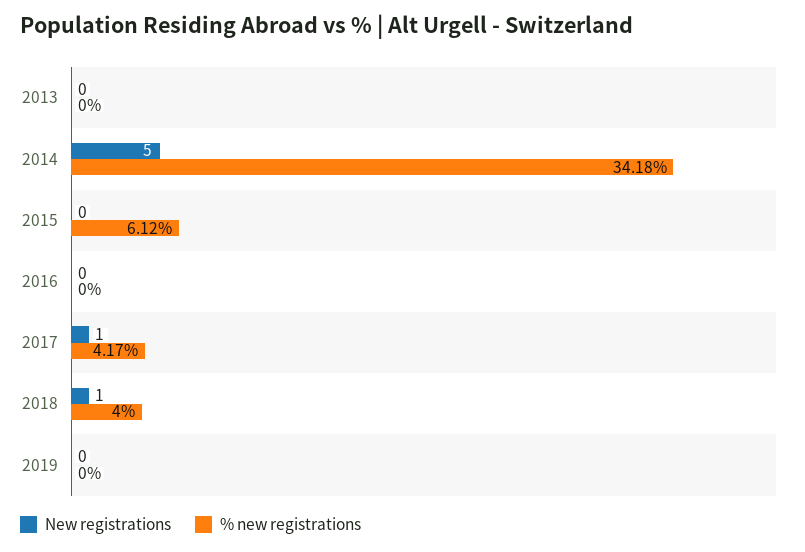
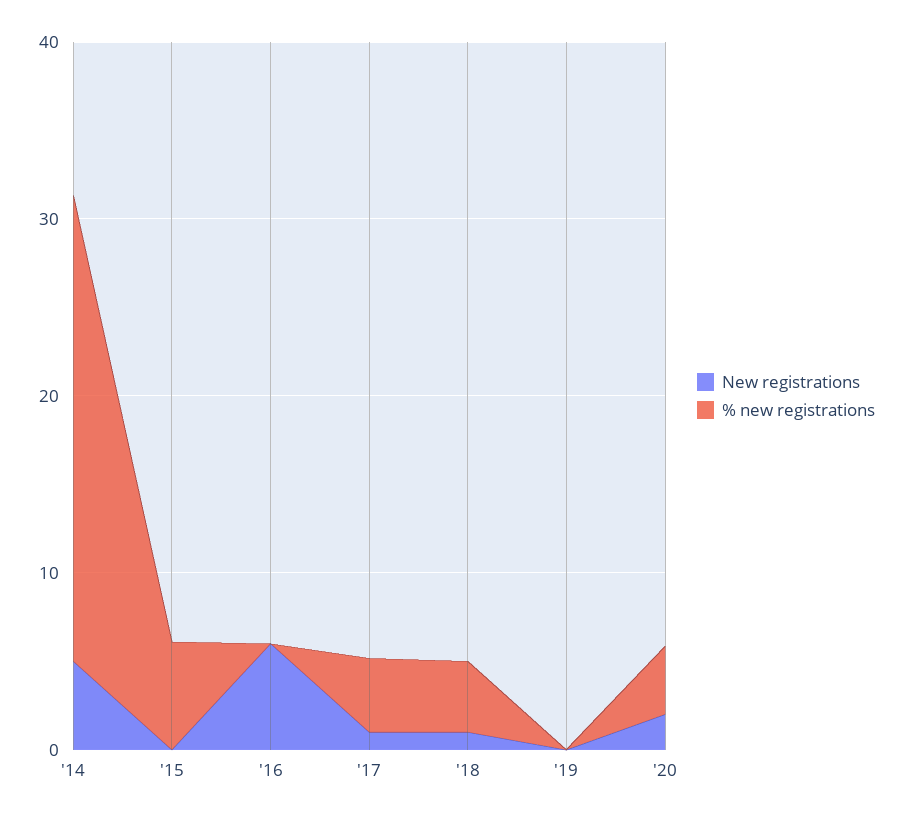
New registrations, 2013: 0 -> none
% new registrations, 2013: 0 -> none
% new registrations, 2014: 34.18 -> 26
New registrations, 2016: 0 -> 6
New registrations, '20: none -> 2
% new registrations, '20: none -> 4

